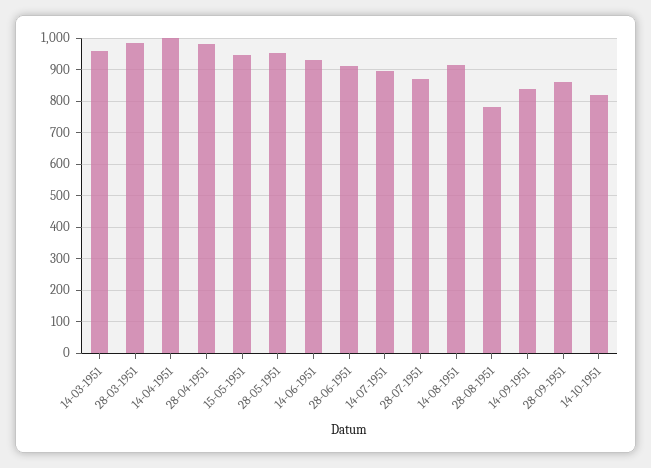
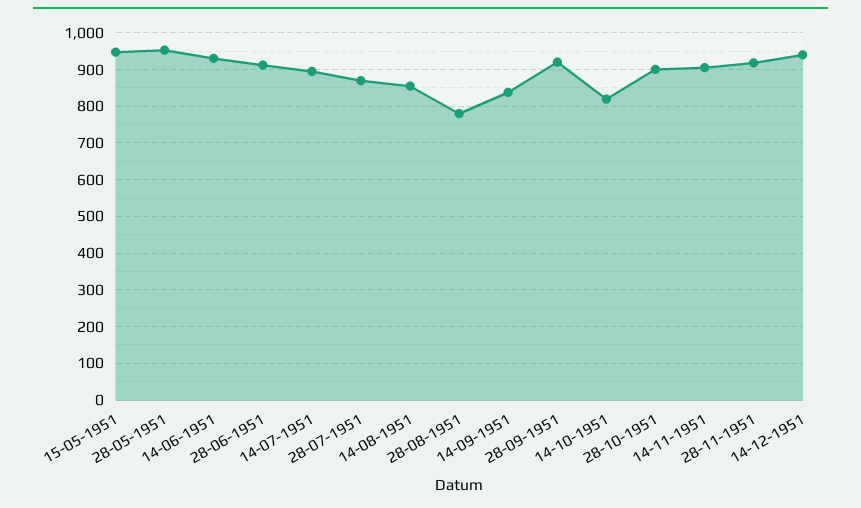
14-03-1951: 960 -> none
28-03-1951: 980 -> none
14-04-1951: 1000 -> none
28-04-1951: 980 -> none
14-08-1951: 920 -> 860
28-09-1951: 860 -> 920
28-10-1951: none -> 900
14-11-1951: none -> 900
28-11-1951: none -> 920
14-12-1951: none -> 940

